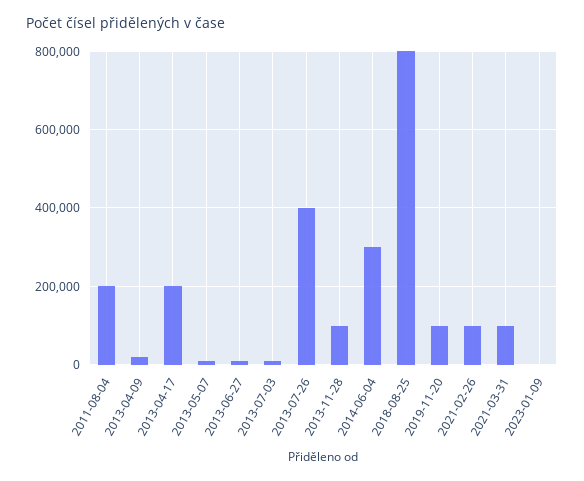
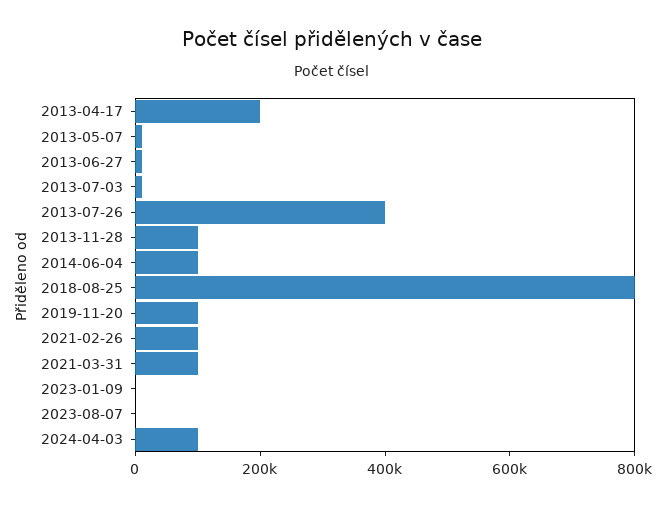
2011-08-04: 200000 -> none
2013-04-09: 20000 -> none
2014-06-04: 300000 -> 100000
2023-08-07: none -> 0
2024-04-03: none -> 100000

